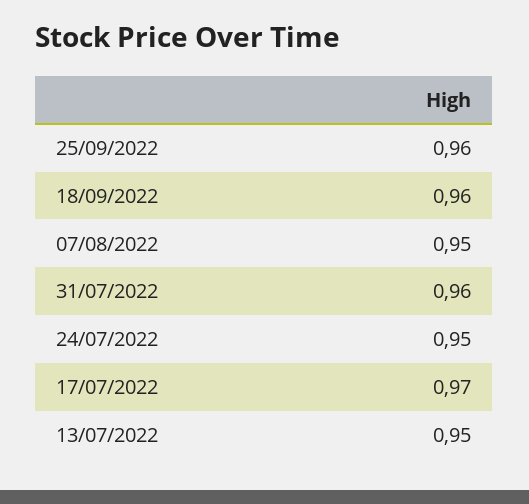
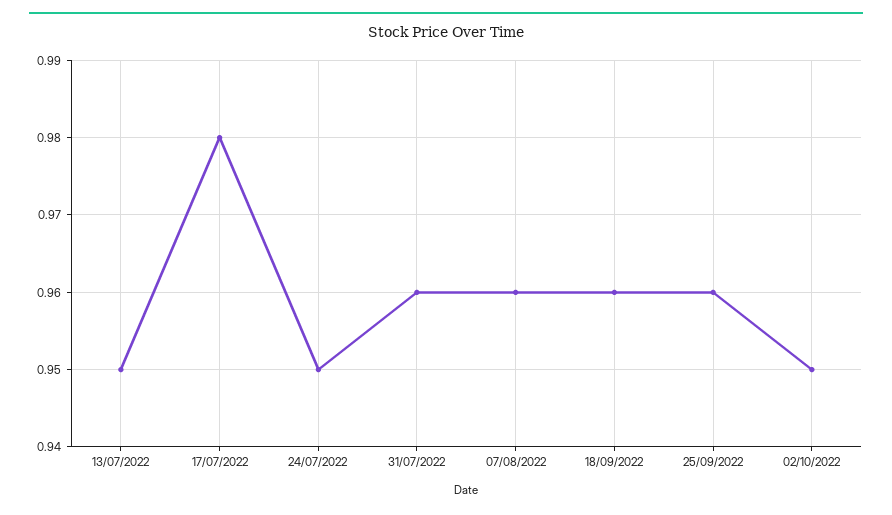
07/08/2022: 0.95 -> 0.96
17/07/2022: 0.97 -> 0.98
02/10/2022: none -> 0.95

